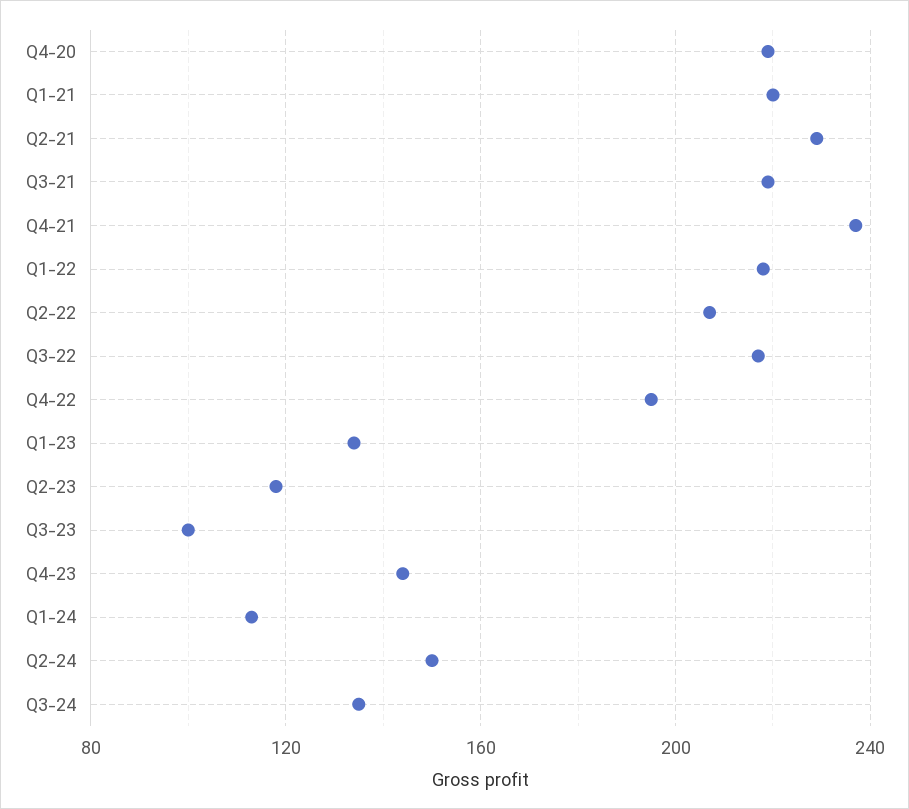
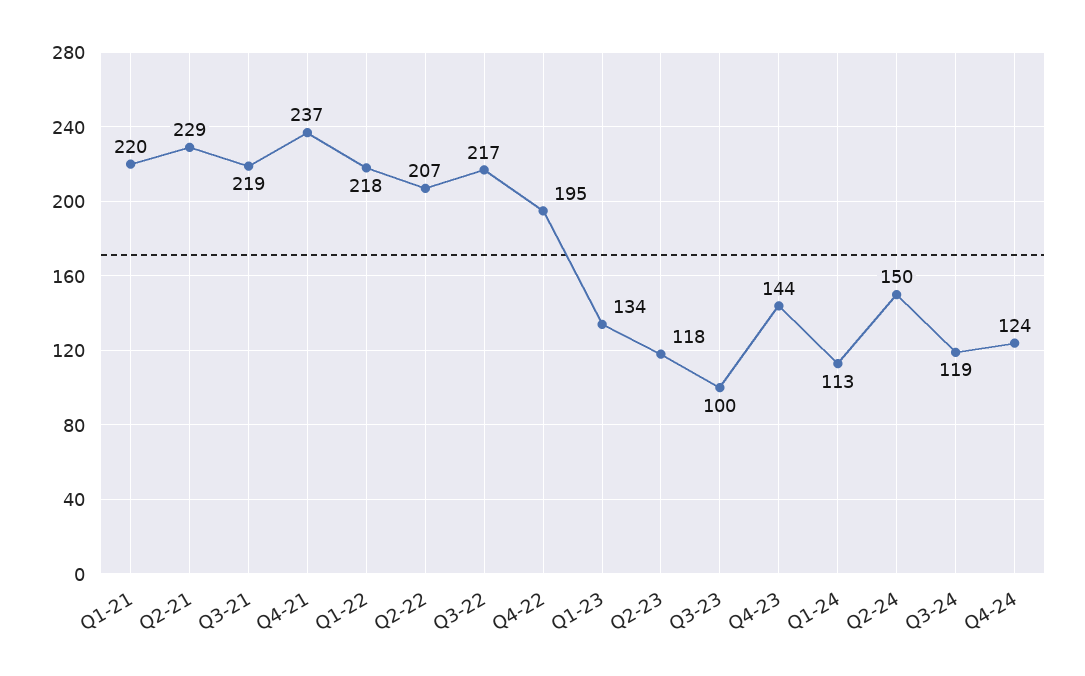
Q4-20: 220 -> none
Q3-24: 135 -> 119
Q4-24: none -> 124

